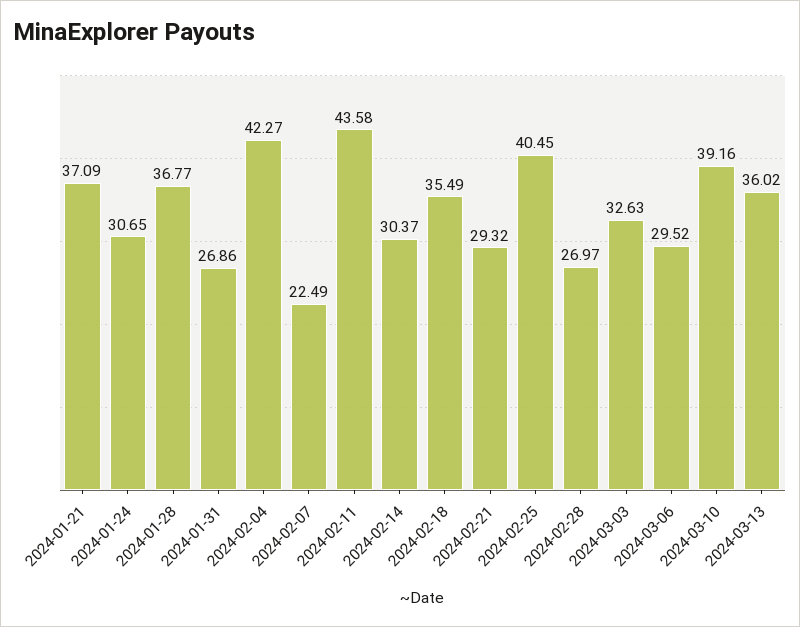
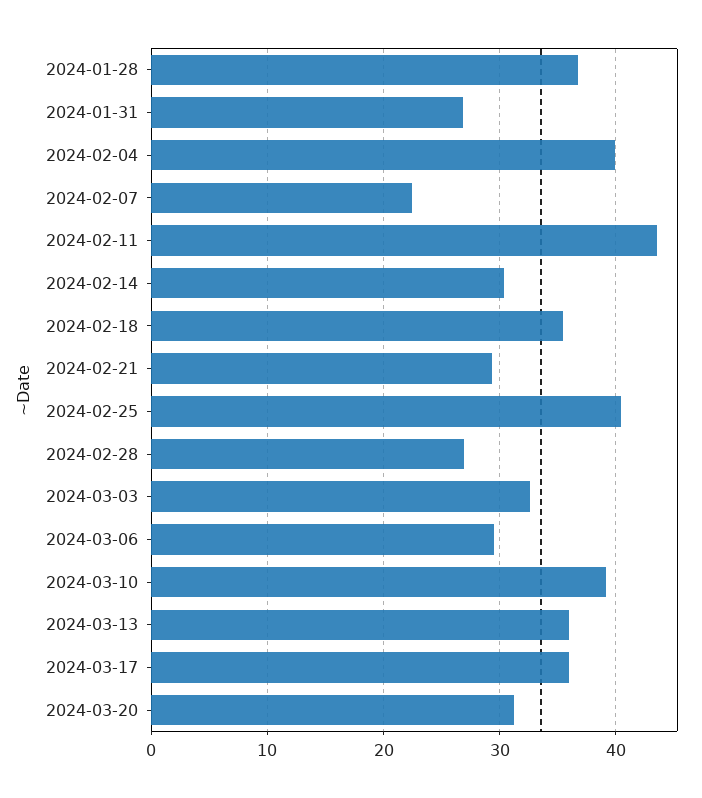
2024-01-21: 37.09 -> none
2024-01-24: 30.65 -> none
2024-02-04: 42.27 -> 40
2024-03-17: none -> 36
2024-03-20: none -> 31

